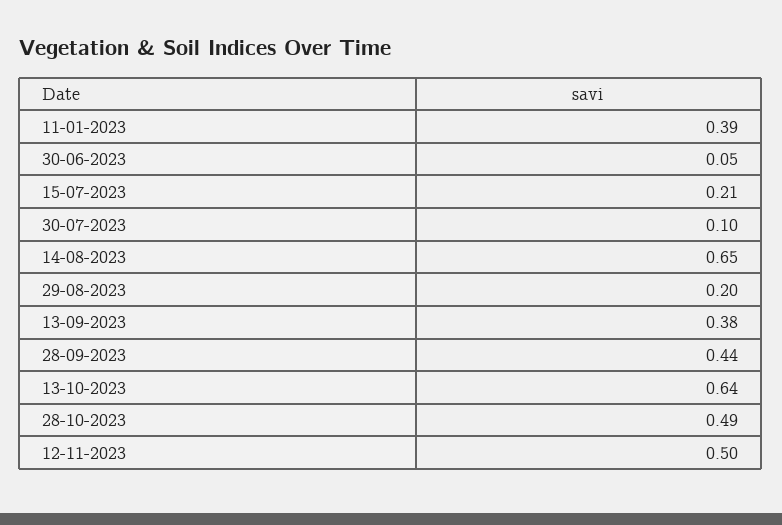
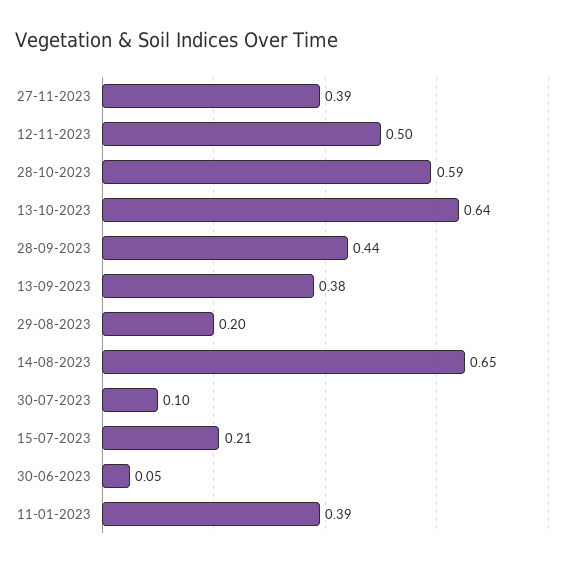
28-10-2023: 0.49 -> 0.59
27-11-2023: none -> 0.39

